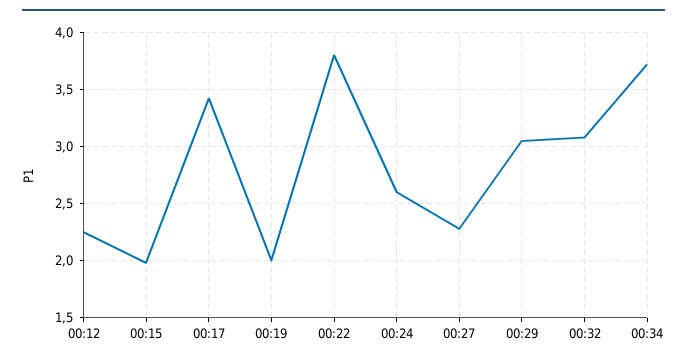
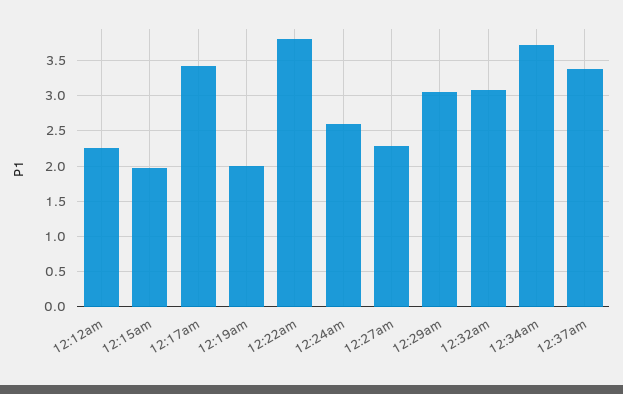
12:37am: none -> 3.4

